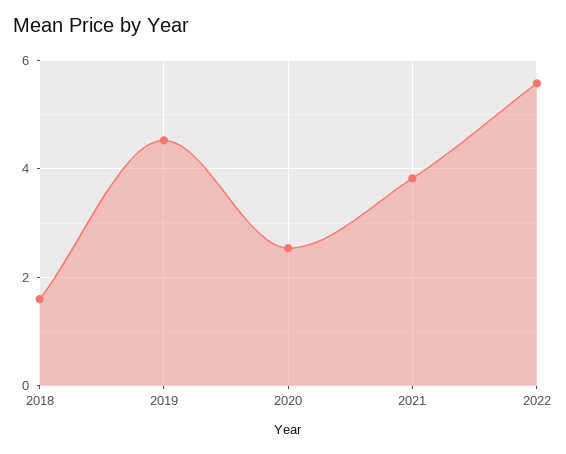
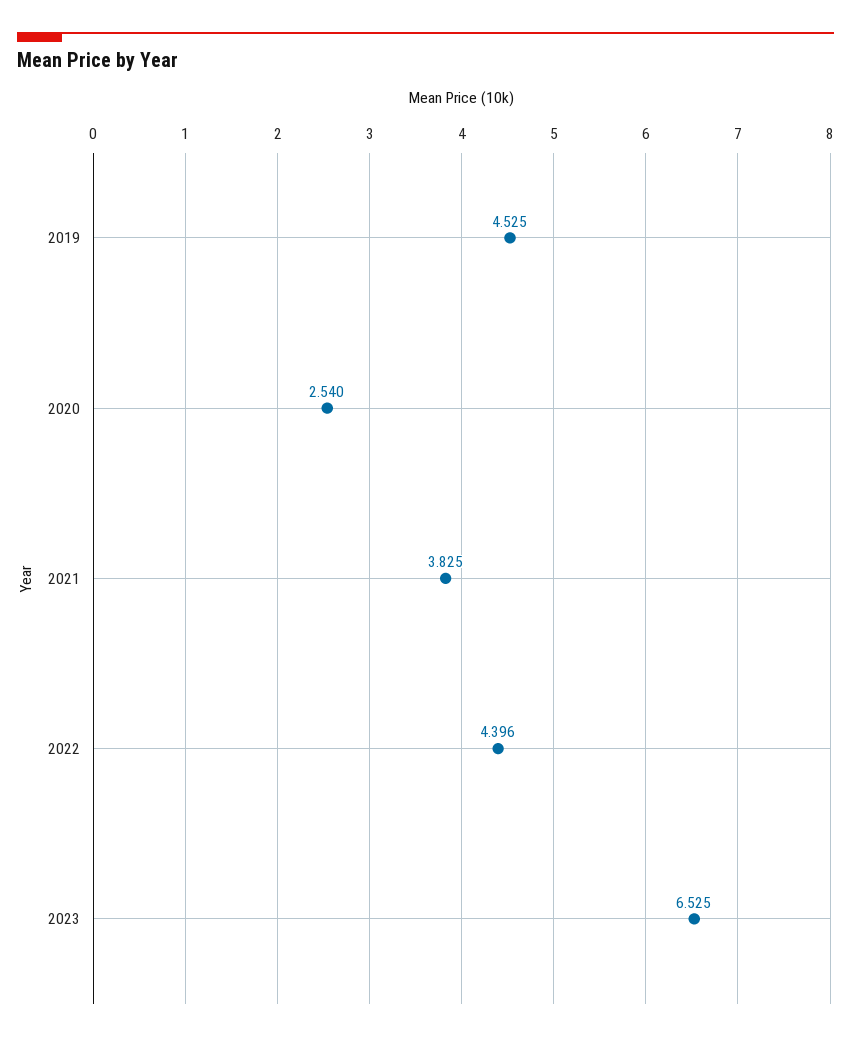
2018: 1.6 -> none
2022: 5.6 -> 4.396
2023: none -> 6.525

